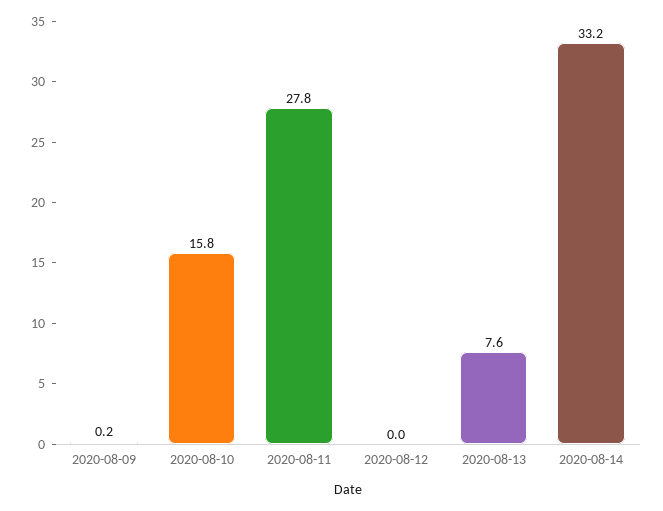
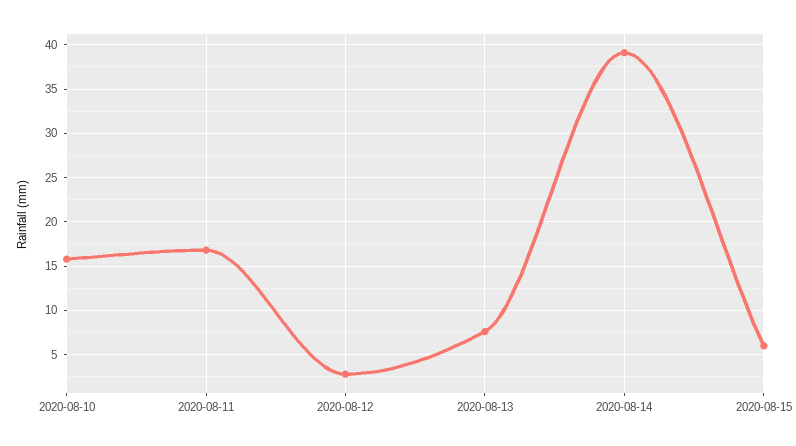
2020-08-09: 0.2 -> none
2020-08-11: 27.8 -> 17
2020-08-12: 0 -> 3
2020-08-14: 33.2 -> 39
2020-08-15: none -> 6

